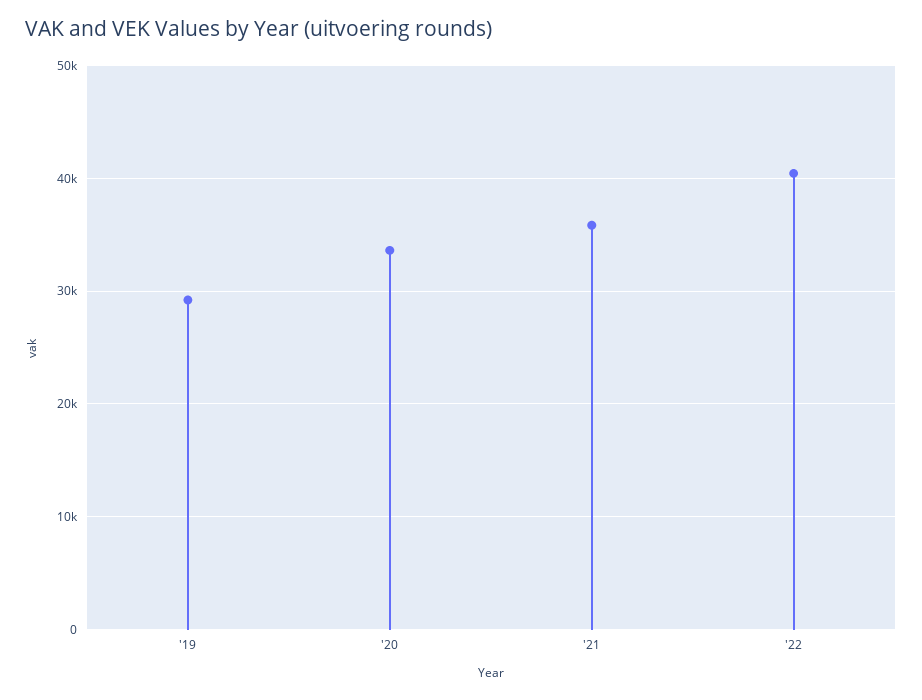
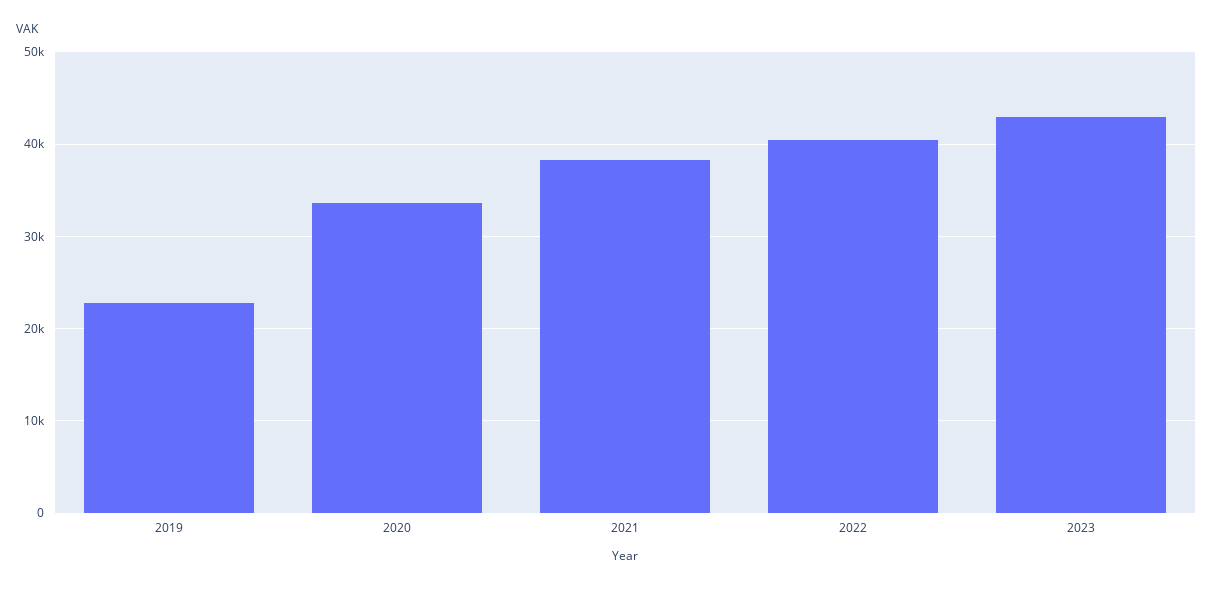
'19: 29000 -> 23000
'21: 36000 -> 38000
2023: none -> 43000

